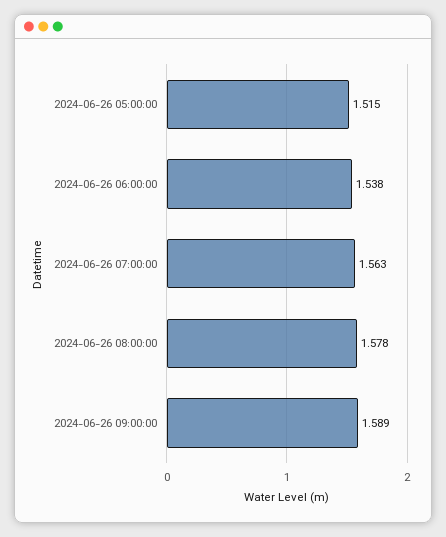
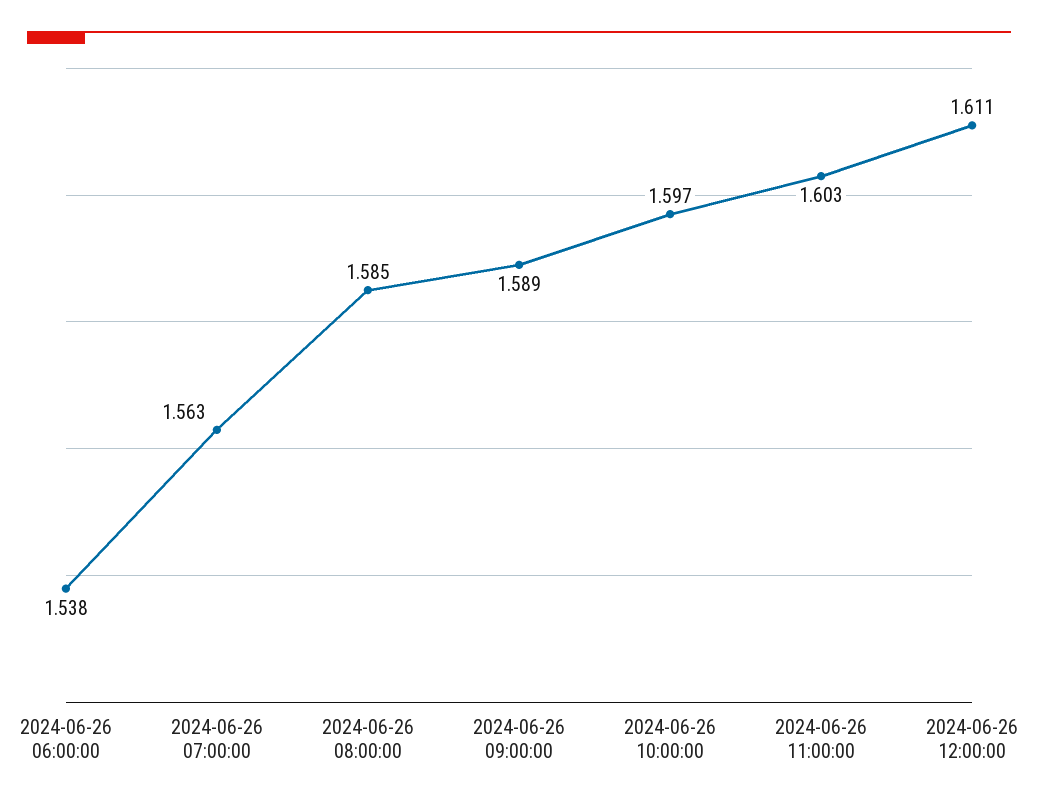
2024-06-26 05:00:00: 1.515 -> none
2024-06-26 08:00:00: 1.578 -> 1.585
2024-06-26 10:00:00: none -> 1.597
2024-06-26 11:00:00: none -> 1.603
2024-06-26 12:00:00: none -> 1.611

